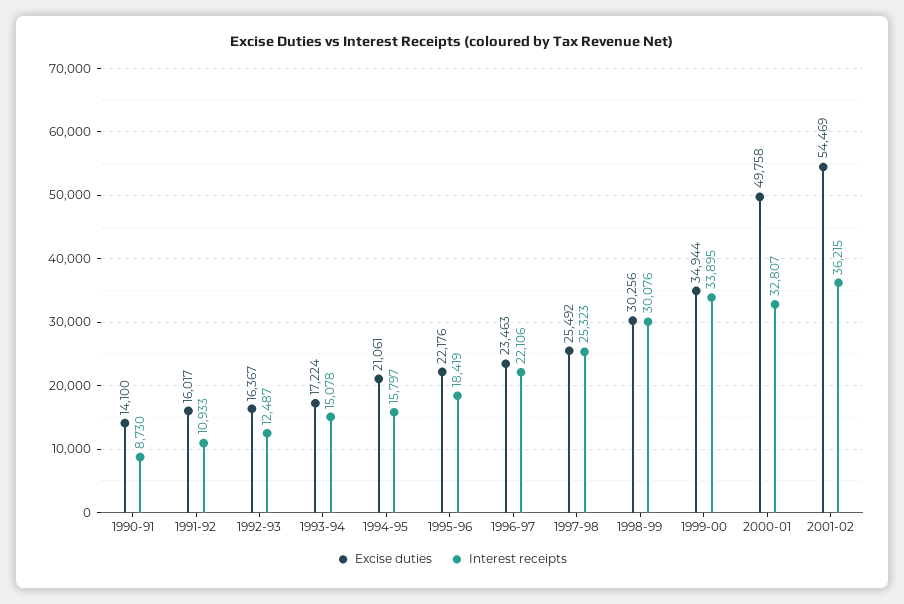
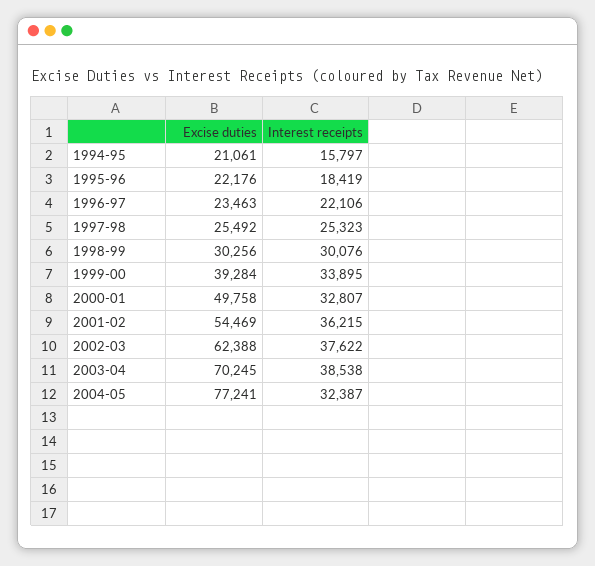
Excise duties, 1990-91: 14100 -> none
Interest receipts, 1990-91: 8730 -> none
Excise duties, 1991-92: 16017 -> none
Interest receipts, 1991-92: 10933 -> none
Excise duties, 1992-93: 16367 -> none
Interest receipts, 1992-93: 12487 -> none
Excise duties, 1993-94: 17224 -> none
Interest receipts, 1993-94: 15078 -> none
Excise duties, 1999-00: 34944 -> 39284
Excise duties, 2002-03: none -> 62388
Interest receipts, 2002-03: none -> 37622
Excise duties, 2003-04: none -> 70245
Interest receipts, 2003-04: none -> 38538
Excise duties, 2004-05: none -> 77241
Interest receipts, 2004-05: none -> 32387

